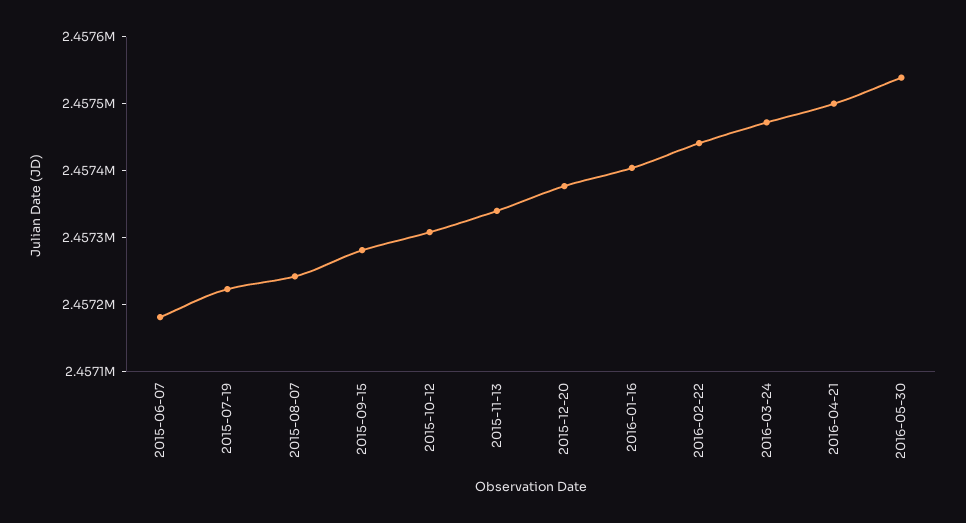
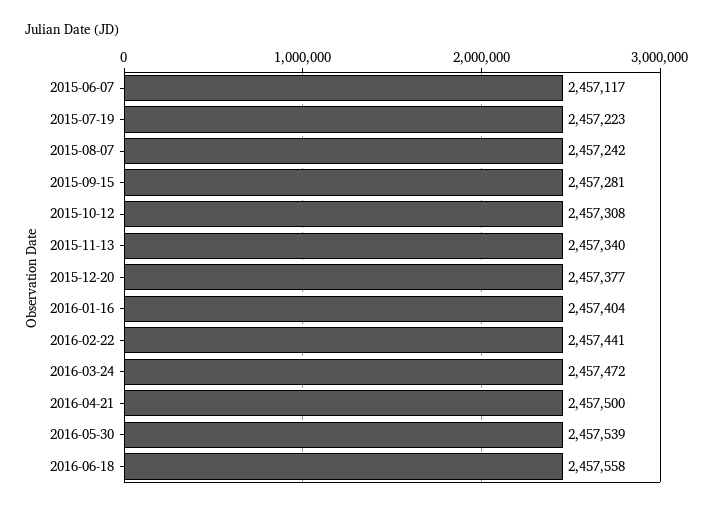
2015-06-07: 2457180 -> 2457117
2016-06-18: none -> 2457558

